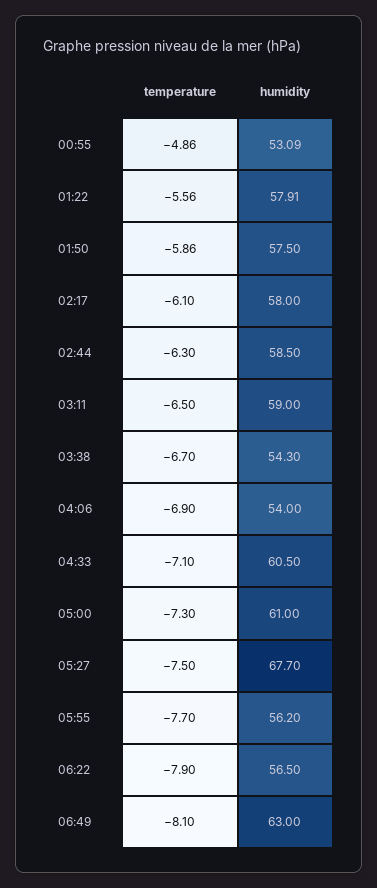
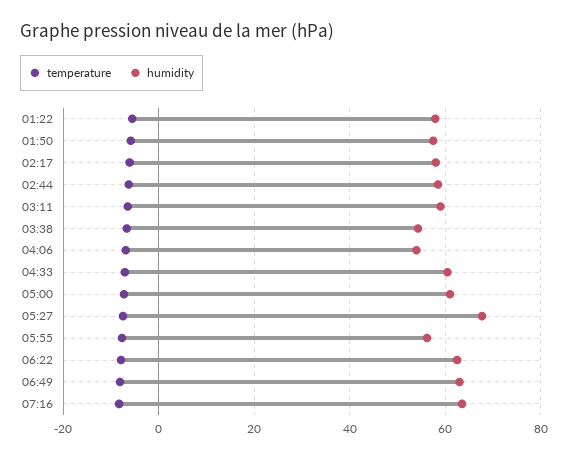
temperature, 00:55: -4.86 -> none
humidity, 00:55: 53.09 -> none
humidity, 06:22: 56.5 -> 62
temperature, 07:16: none -> -8
humidity, 07:16: none -> 64

